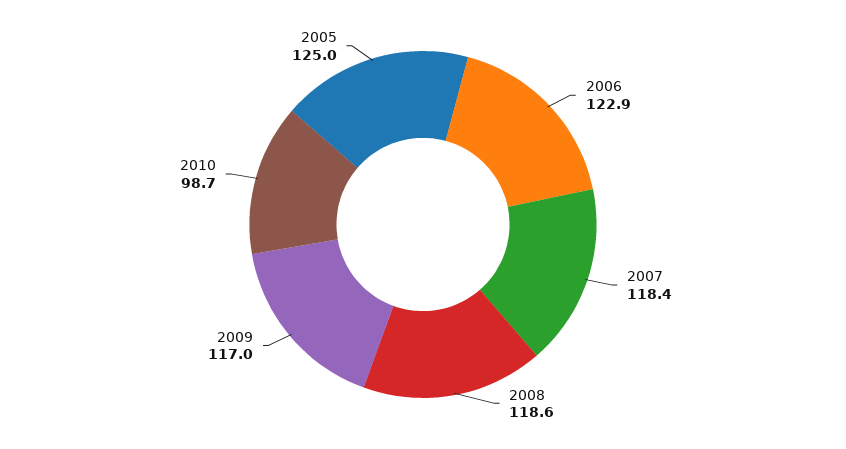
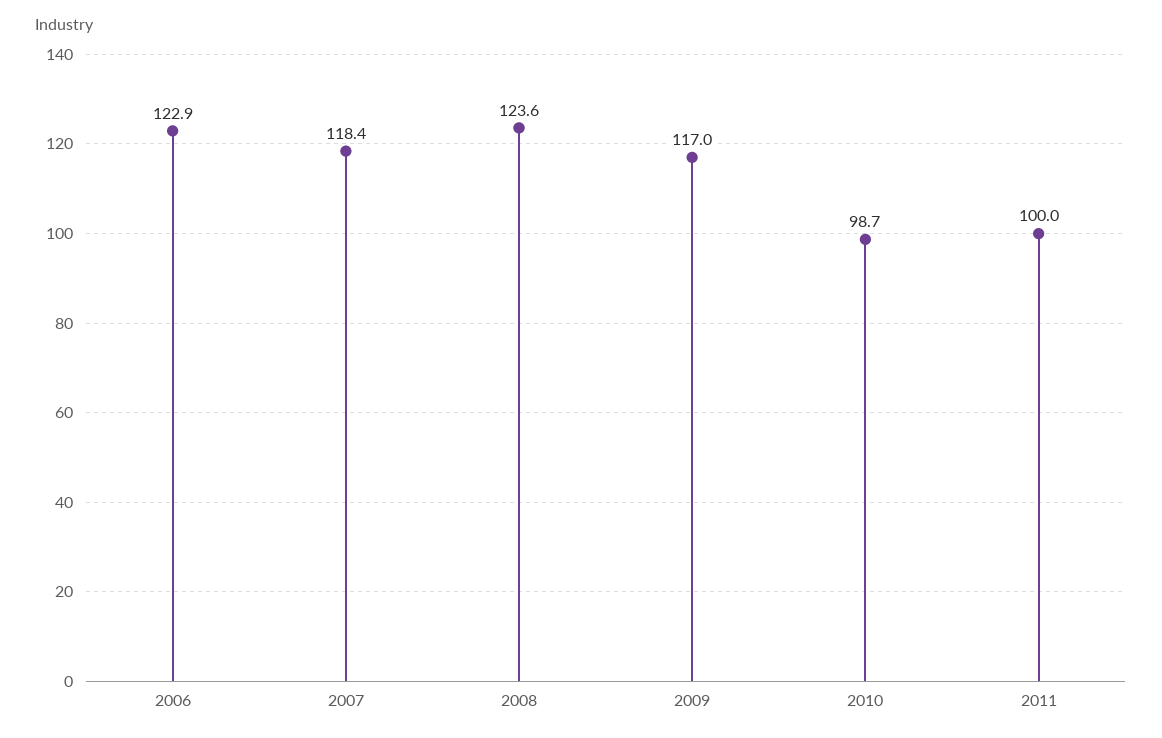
2008: 118.6 -> 123.6
2005: 125 -> none
2011: none -> 100

